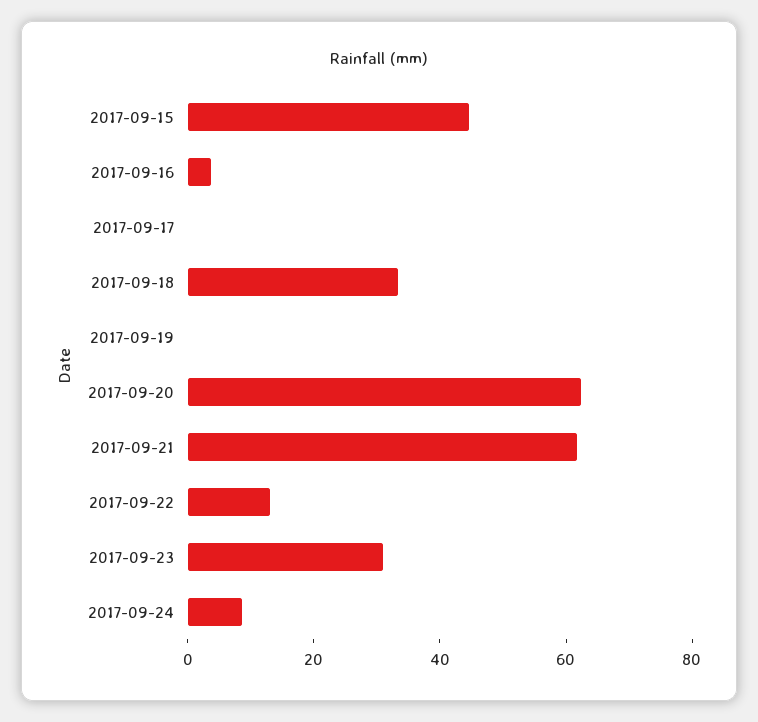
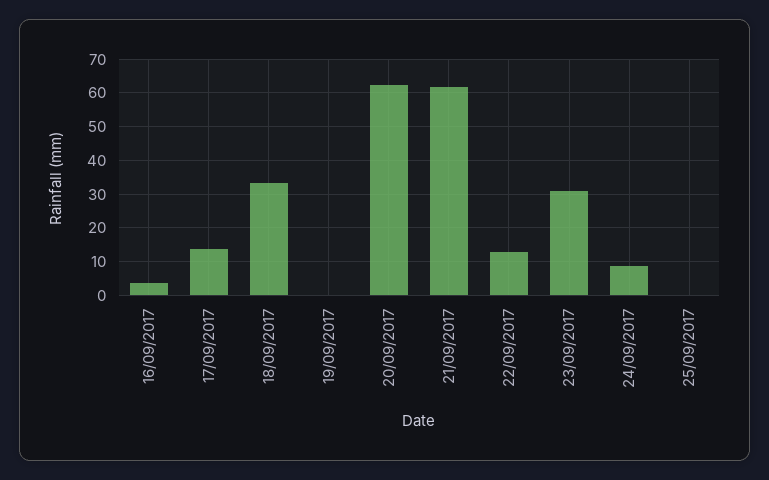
2017-09-15: 45 -> none
2017-09-17: 0 -> 14
25/09/2017: none -> 0

